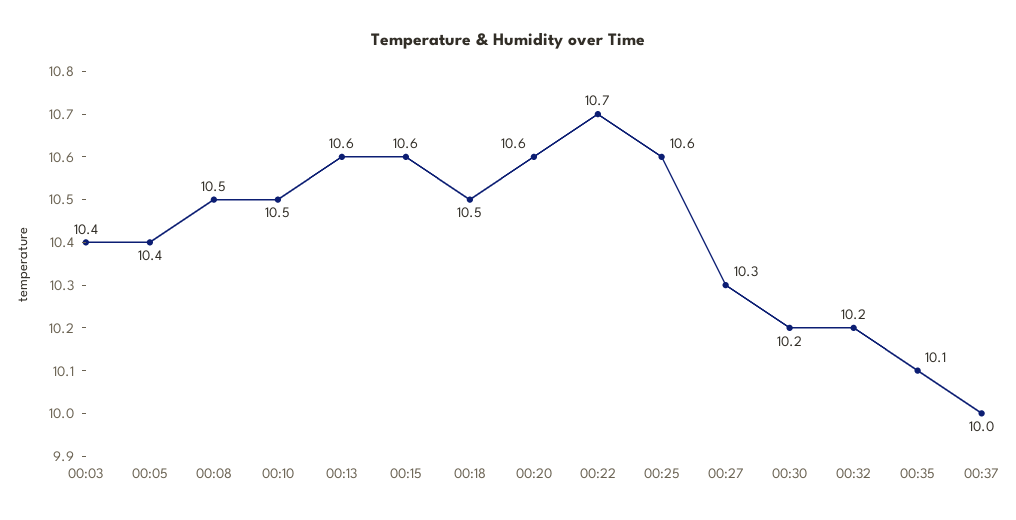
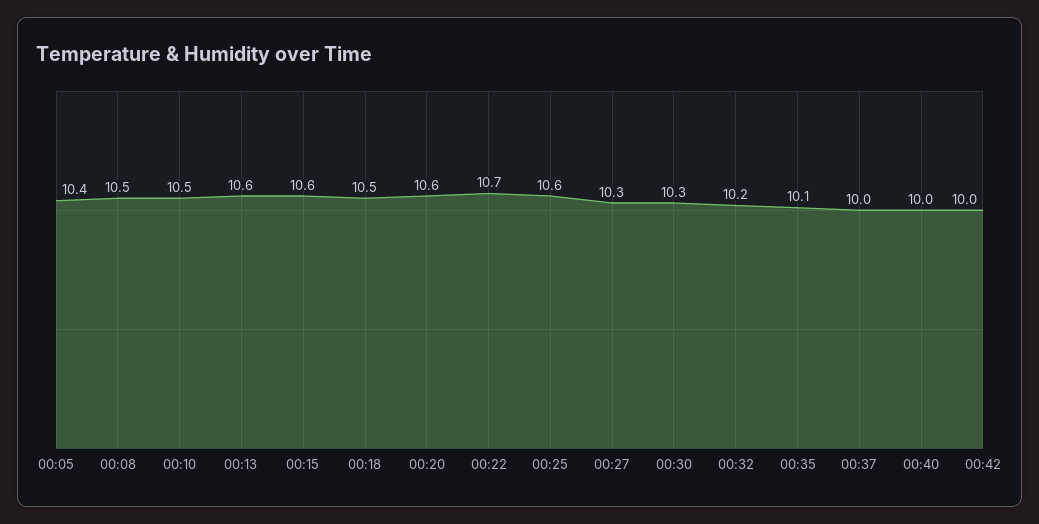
00:03: 10.4 -> none
00:30: 10.2 -> 10.3
00:40: none -> 10
00:42: none -> 10

